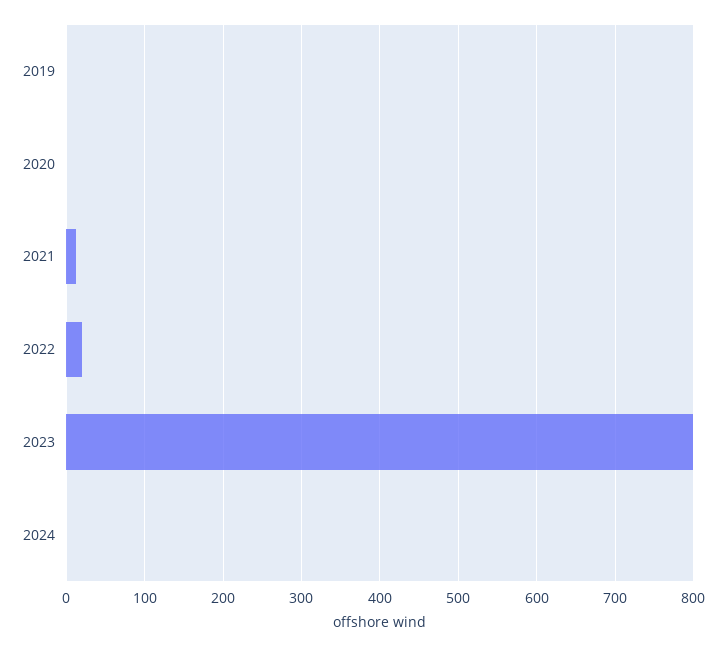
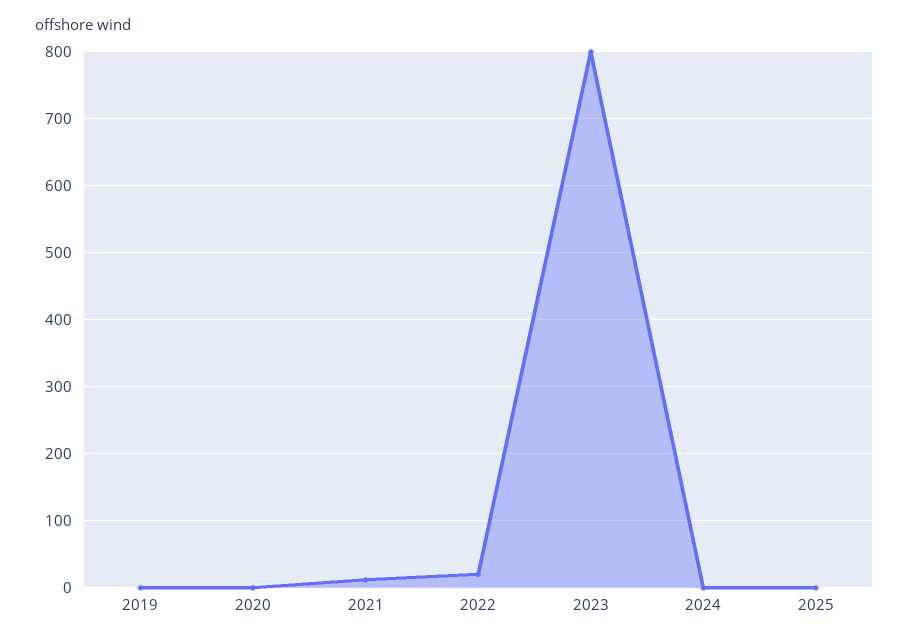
2025: none -> 0

